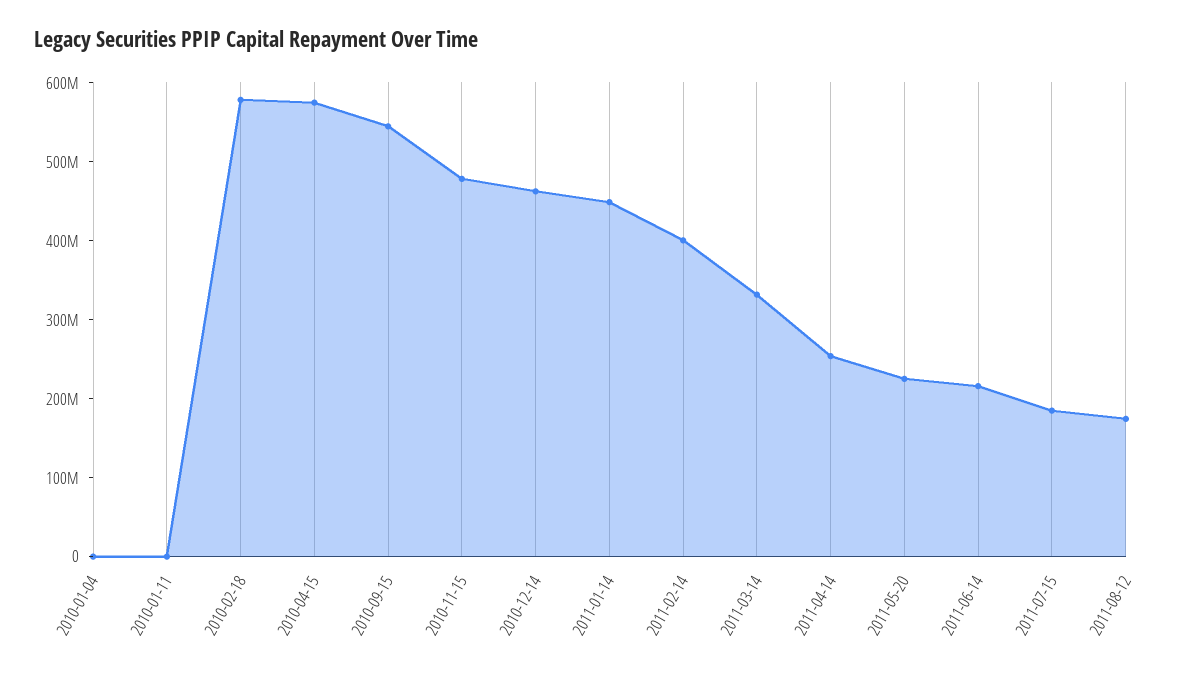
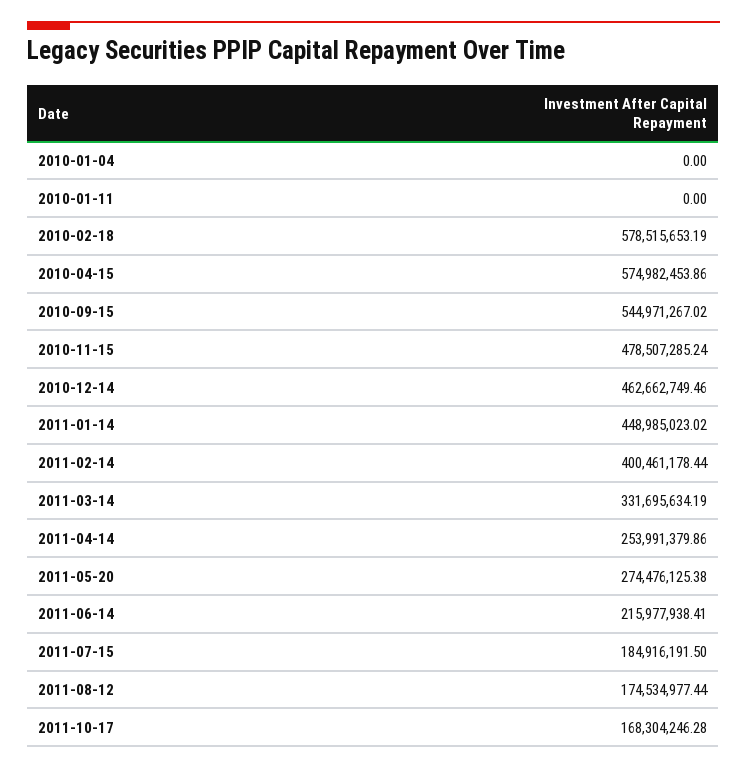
2011-05-20: 220000000 -> 274476125.38
2011-10-17: none -> 168304246.28

